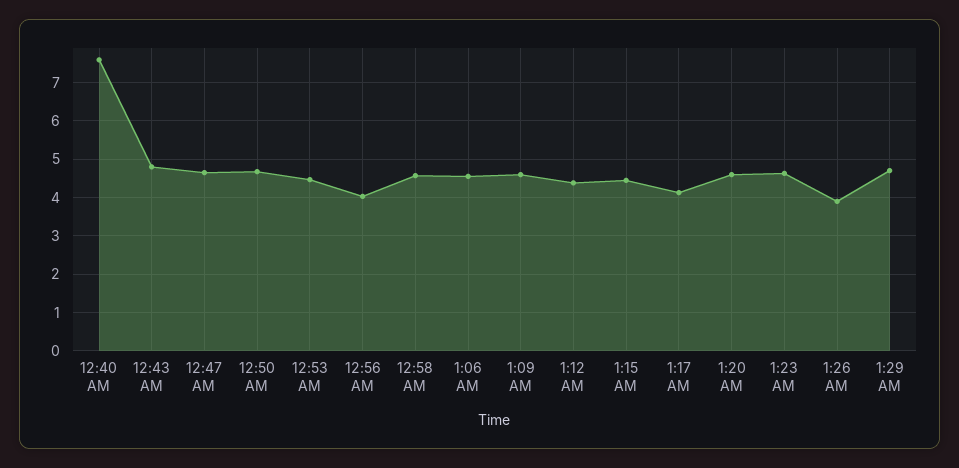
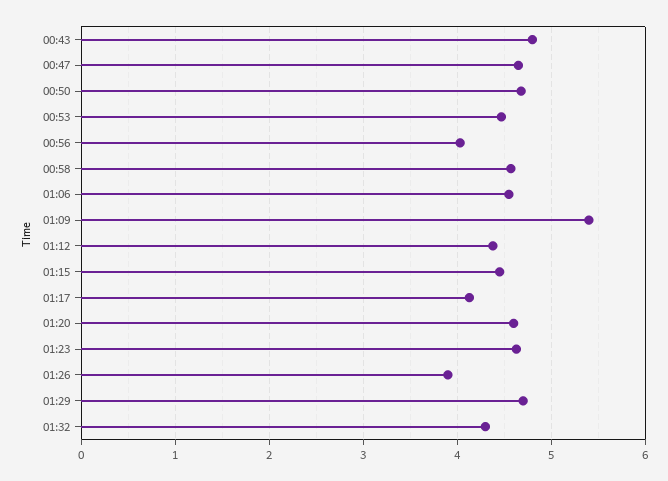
12:40 AM: 7.6 -> none
1:09 AM: 4.6 -> 5.4
01:32: none -> 4.3

